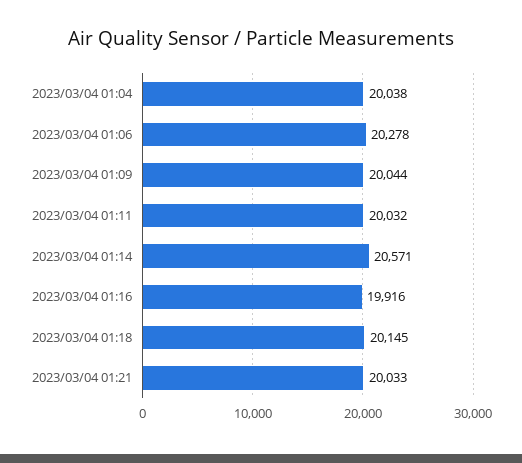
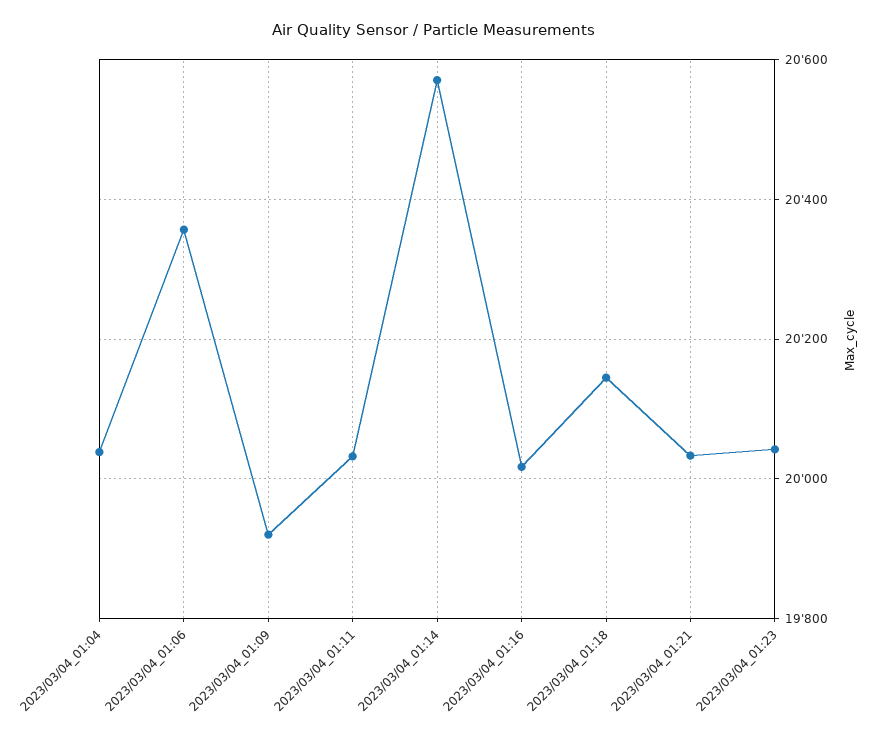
2023/03/04 01:06: 20278 -> 20360
2023/03/04 01:09: 20044 -> 19920
2023/03/04 01:16: 19916 -> 20020
2023/03/04_01:23: none -> 20040

